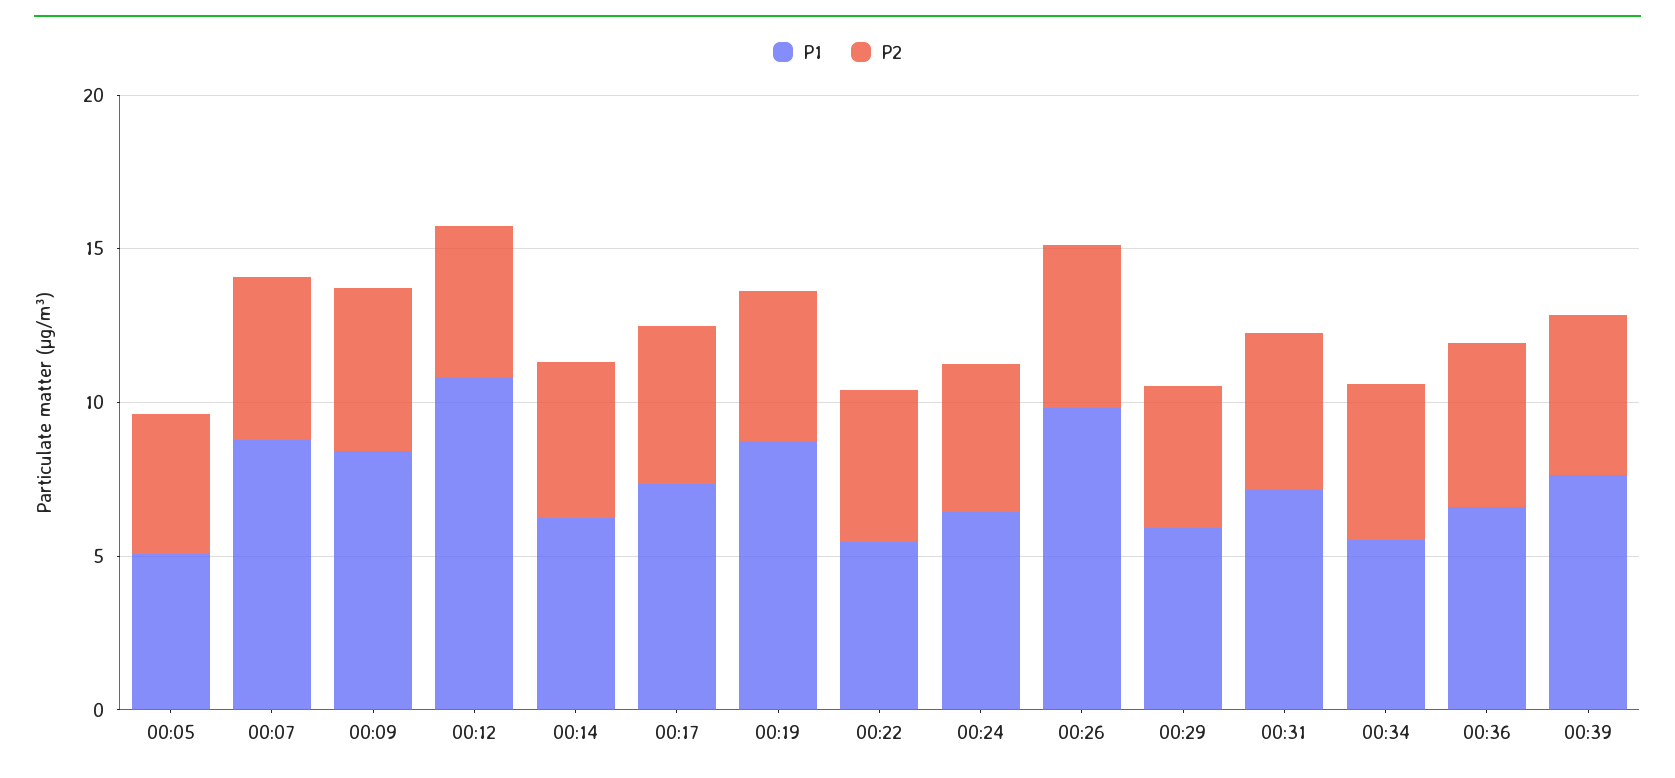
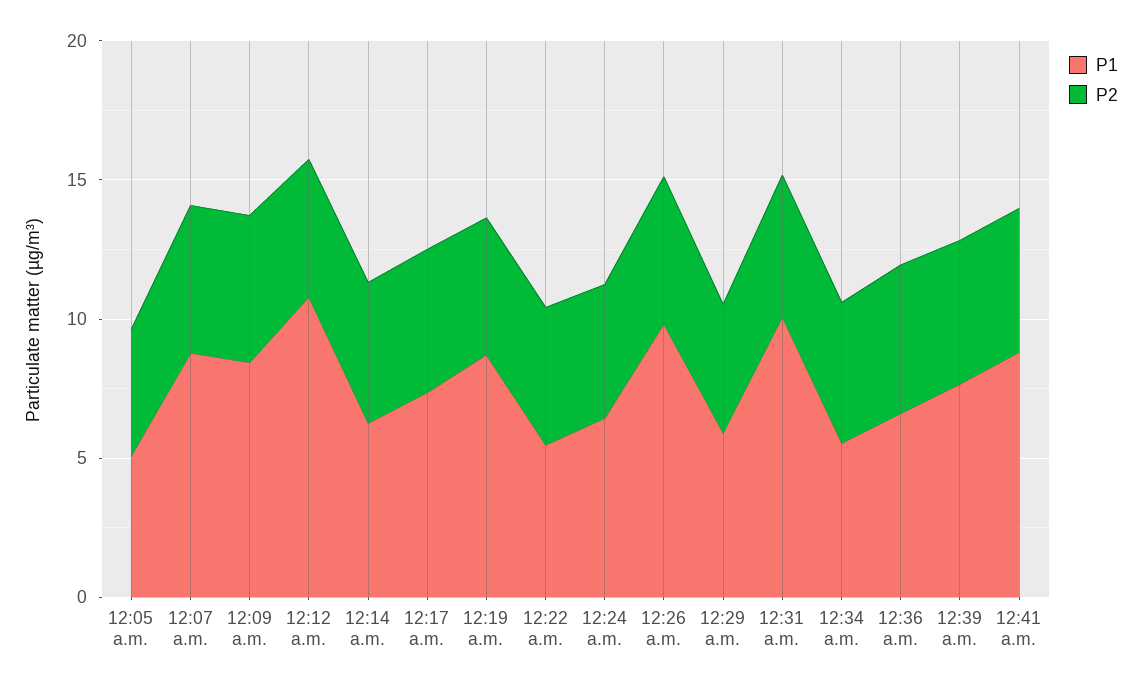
P1, 00:31: 7 -> 10
P1, 12:41 a.m.: none -> 9
P2, 12:41 a.m.: none -> 5

